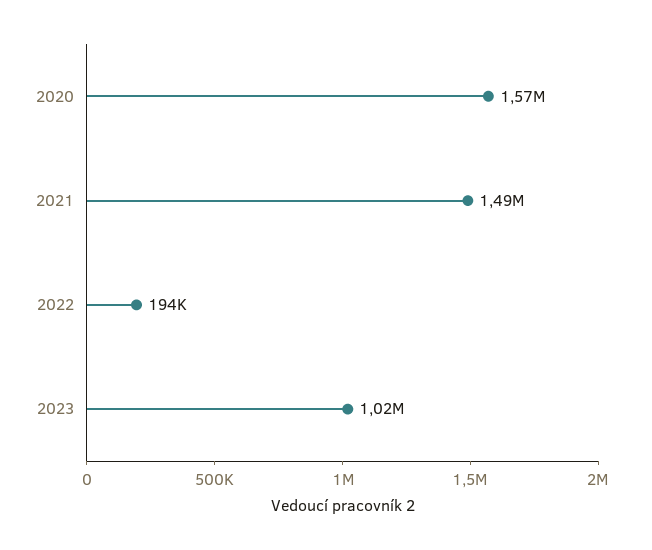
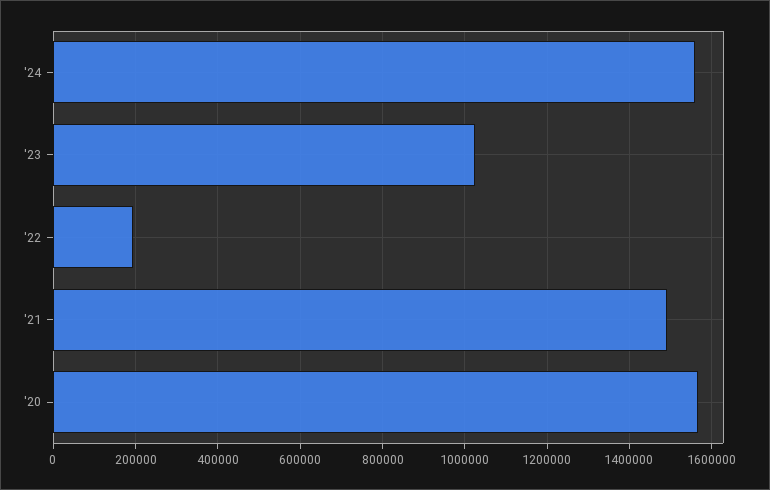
'24: none -> 1560000

